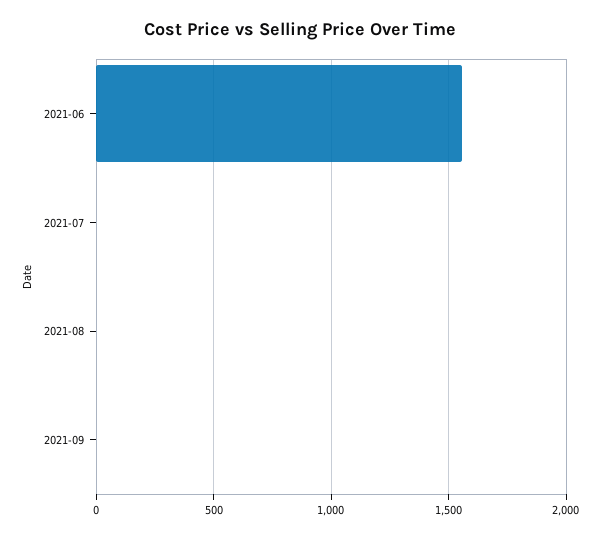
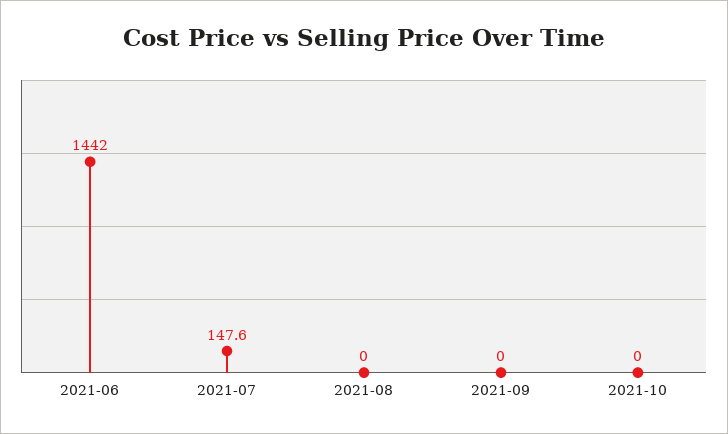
2021-06: 1550 -> 1442
2021-07: 0 -> 147.6
2021-10: none -> 0

